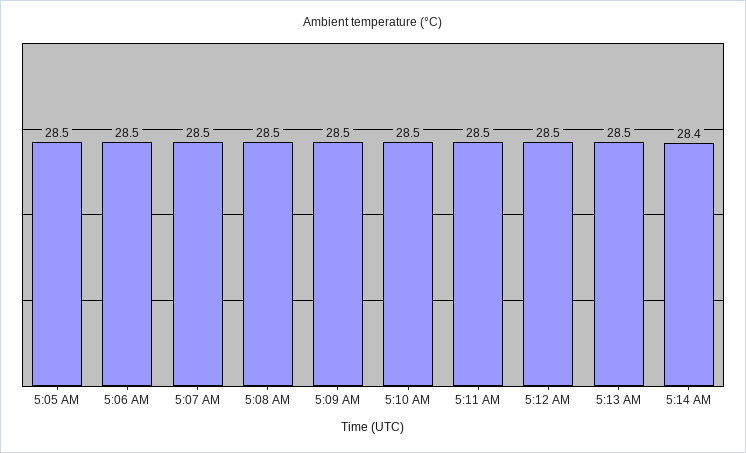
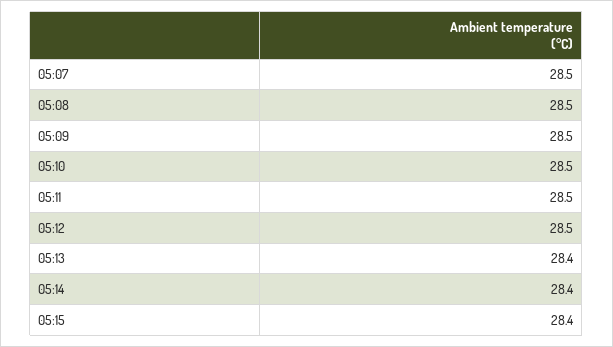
5:05 AM: 28.5 -> none
5:06 AM: 28.5 -> none
5:13 AM: 28.5 -> 28.4
05:15: none -> 28.4

